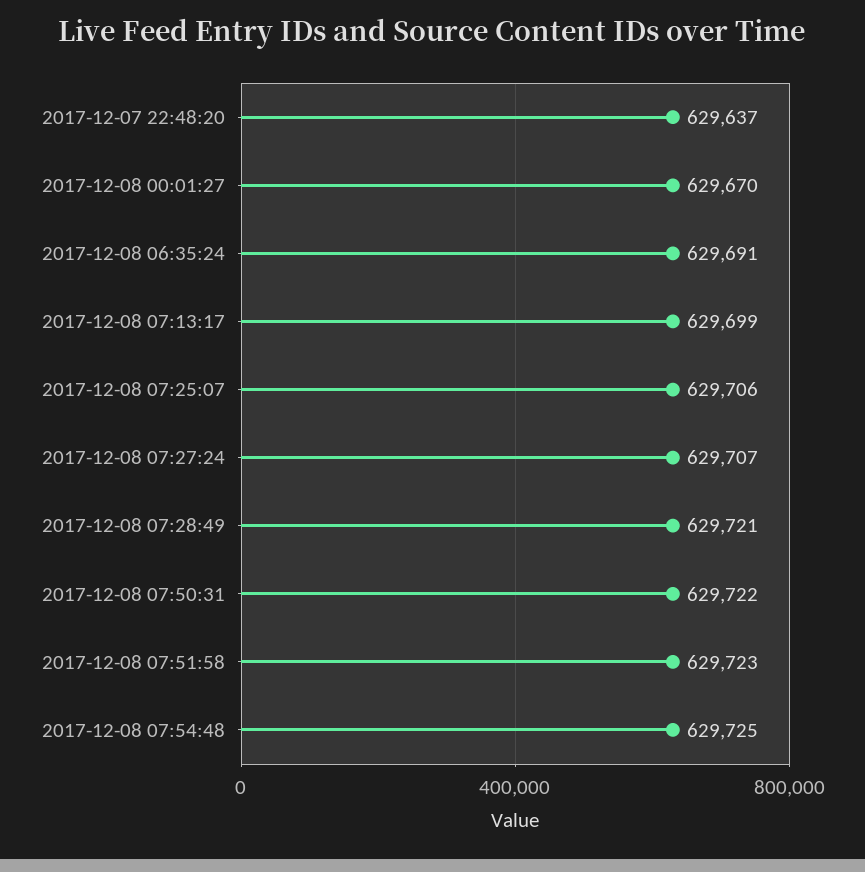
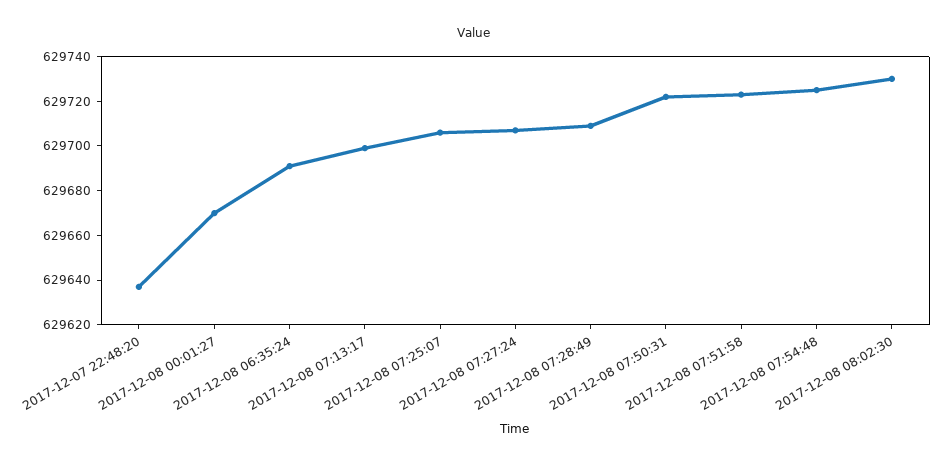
2017-12-08 07:28:49: 629721 -> 629710
2017-12-08 08:02:30: none -> 629730

